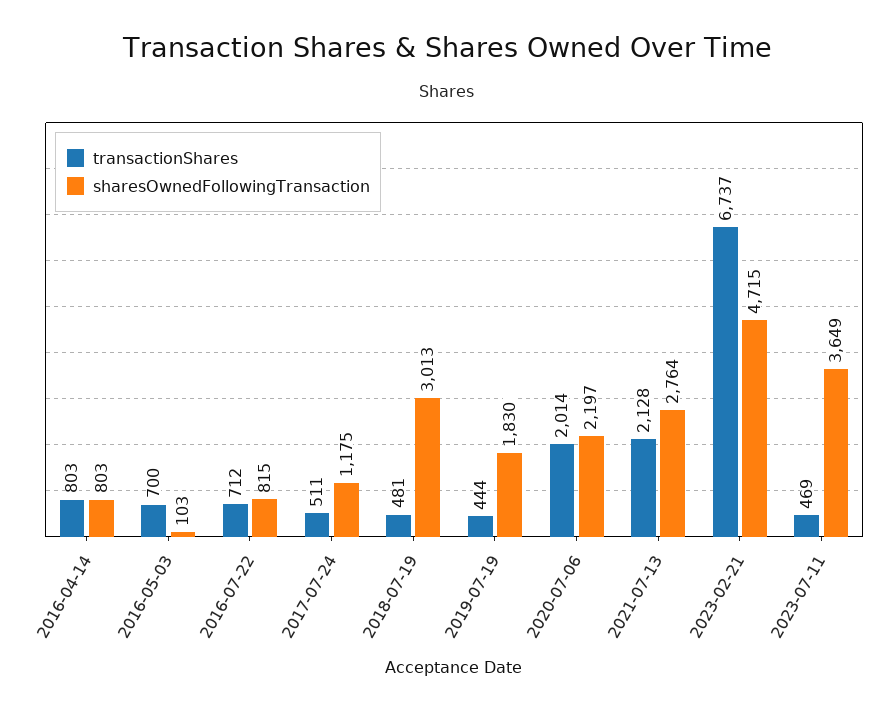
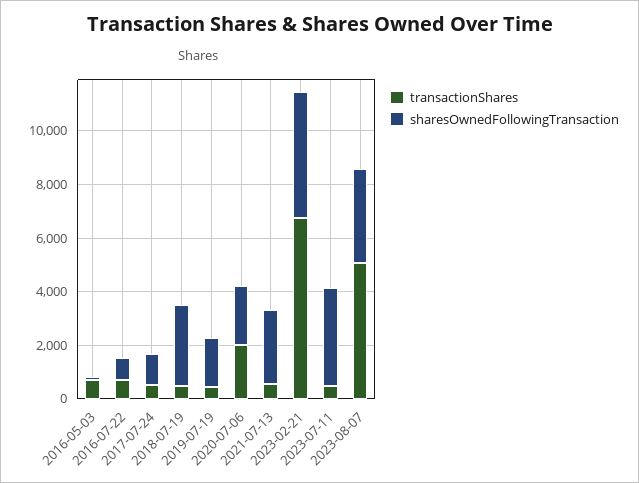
transactionShares, 2016-04-14: 803 -> none
sharesOwnedFollowingTransaction, 2016-04-14: 803 -> none
transactionShares, 2021-07-13: 2128 -> 500
transactionShares, 2023-08-07: none -> 5000
sharesOwnedFollowingTransaction, 2023-08-07: none -> 3500

